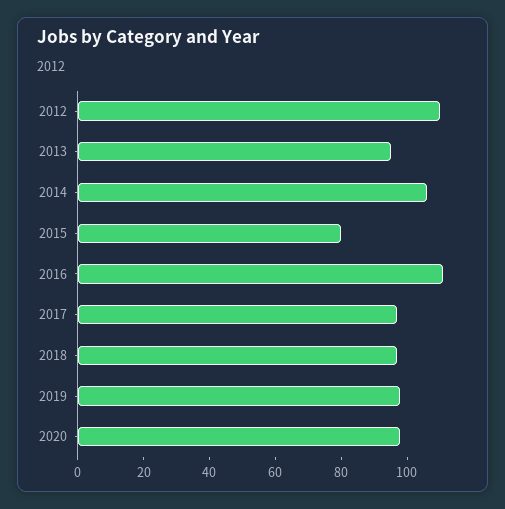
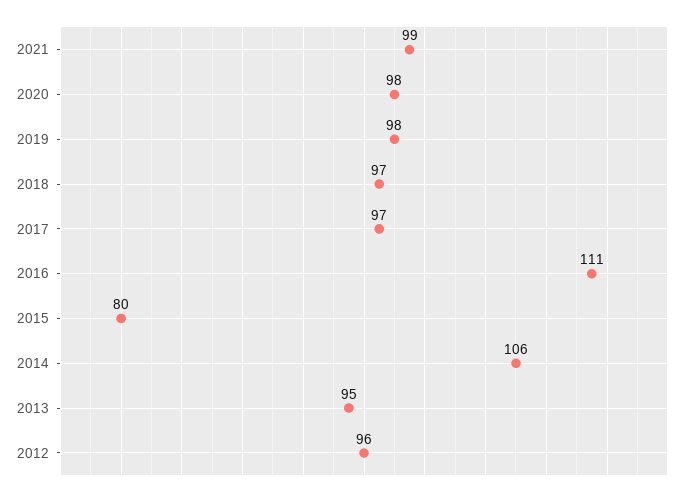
2012: 110 -> 96
2021: none -> 99

